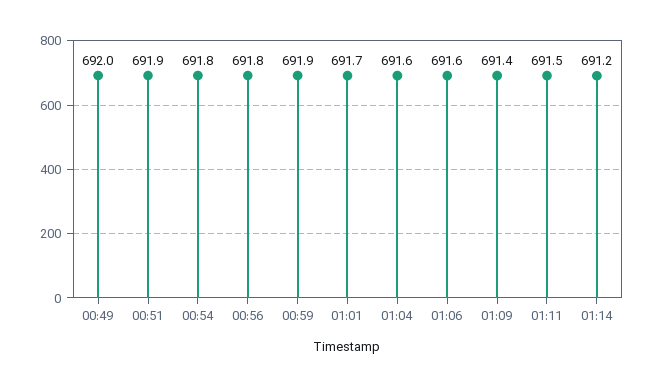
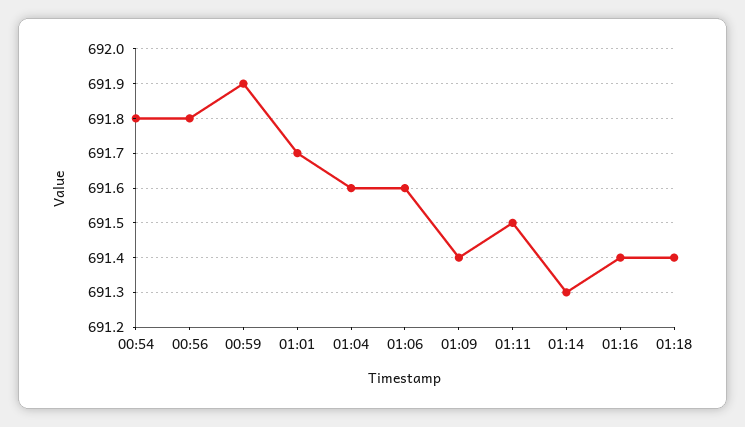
00:49: 692 -> none
00:51: 691.9 -> none
01:14: 691.2 -> 691.3
01:16: none -> 691.4
01:18: none -> 691.4

